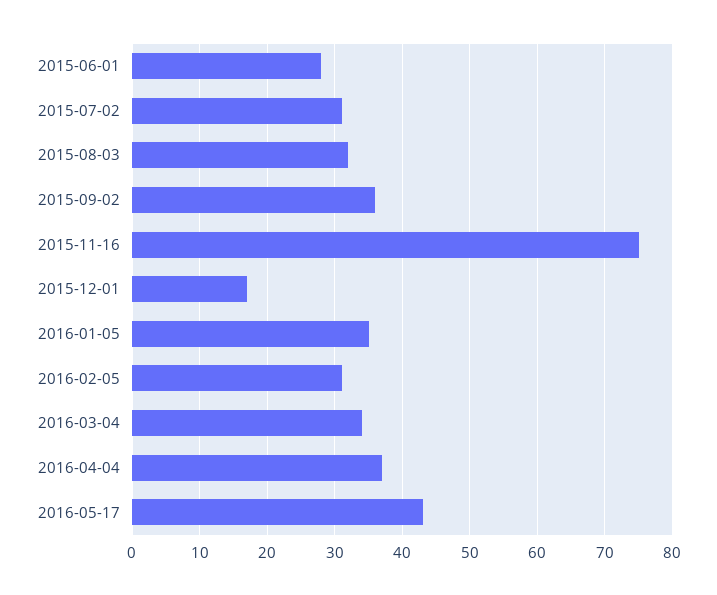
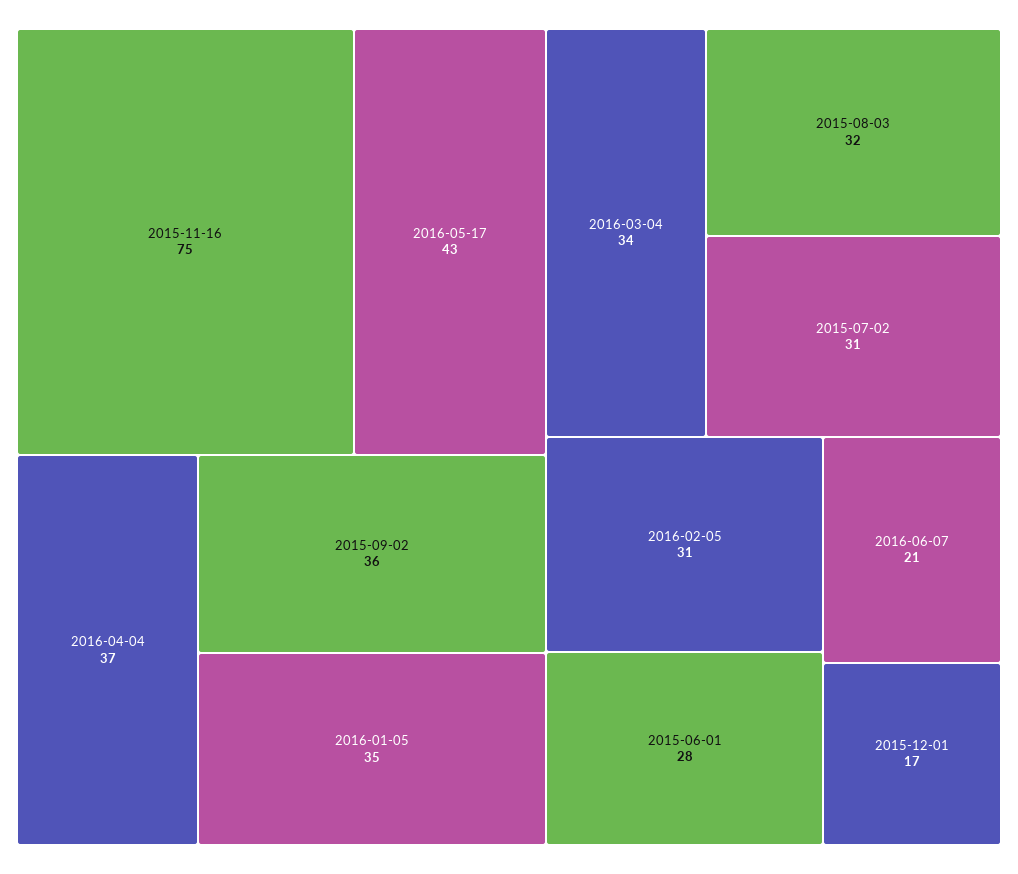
2016-06-07: none -> 21

